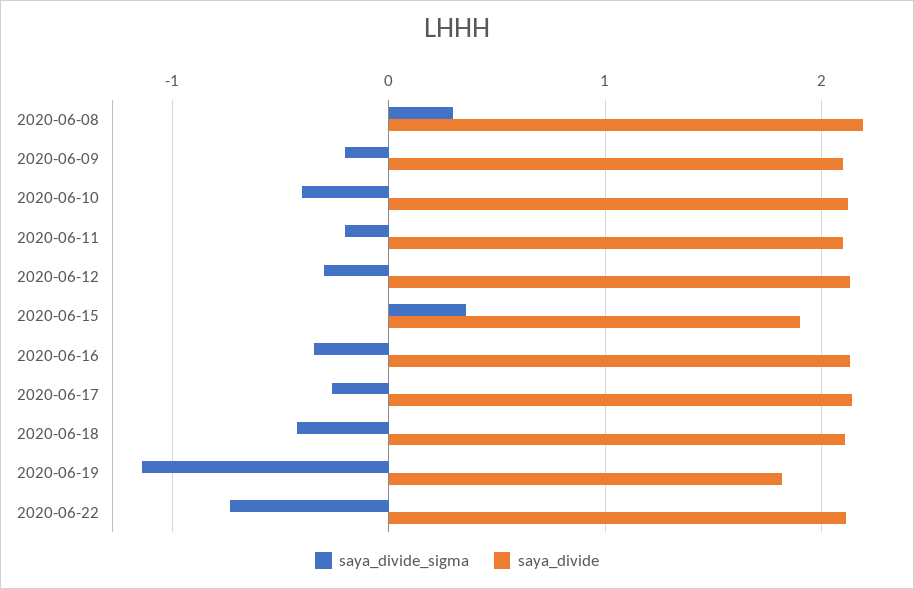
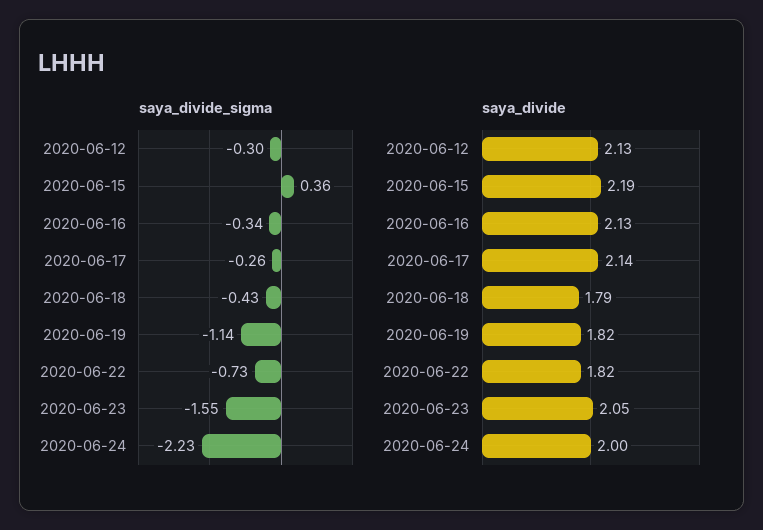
saya_divide_sigma, 2020-06-08: 0.3 -> none
saya_divide, 2020-06-08: 2.2 -> none
saya_divide_sigma, 2020-06-09: -0.2 -> none
saya_divide, 2020-06-09: 2.1 -> none
saya_divide_sigma, 2020-06-10: -0.4 -> none
saya_divide, 2020-06-10: 2.1 -> none
saya_divide_sigma, 2020-06-11: -0.2 -> none
saya_divide, 2020-06-11: 2.1 -> none
saya_divide, 2020-06-15: 1.9 -> 2.19
saya_divide, 2020-06-18: 2.1 -> 1.79
saya_divide, 2020-06-22: 2.1 -> 1.82
saya_divide_sigma, 2020-06-23: none -> -1.55
saya_divide_sigma, 2020-06-24: none -> -2.23
saya_divide, 2020-06-23: none -> 2.05
saya_divide, 2020-06-24: none -> 2

